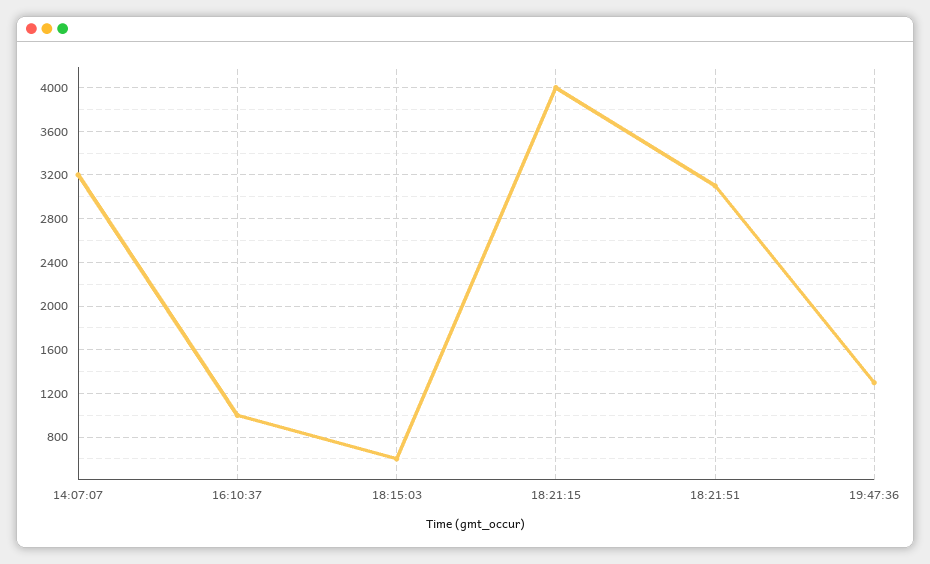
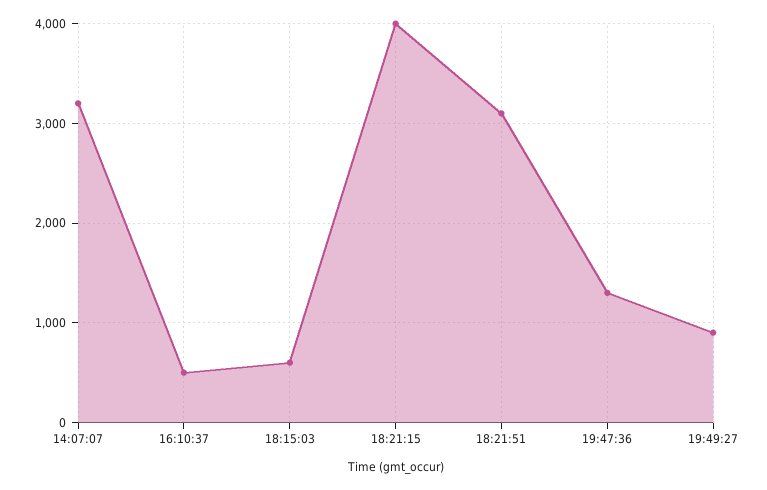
16:10:37: 1000 -> 500
19:49:27: none -> 900

